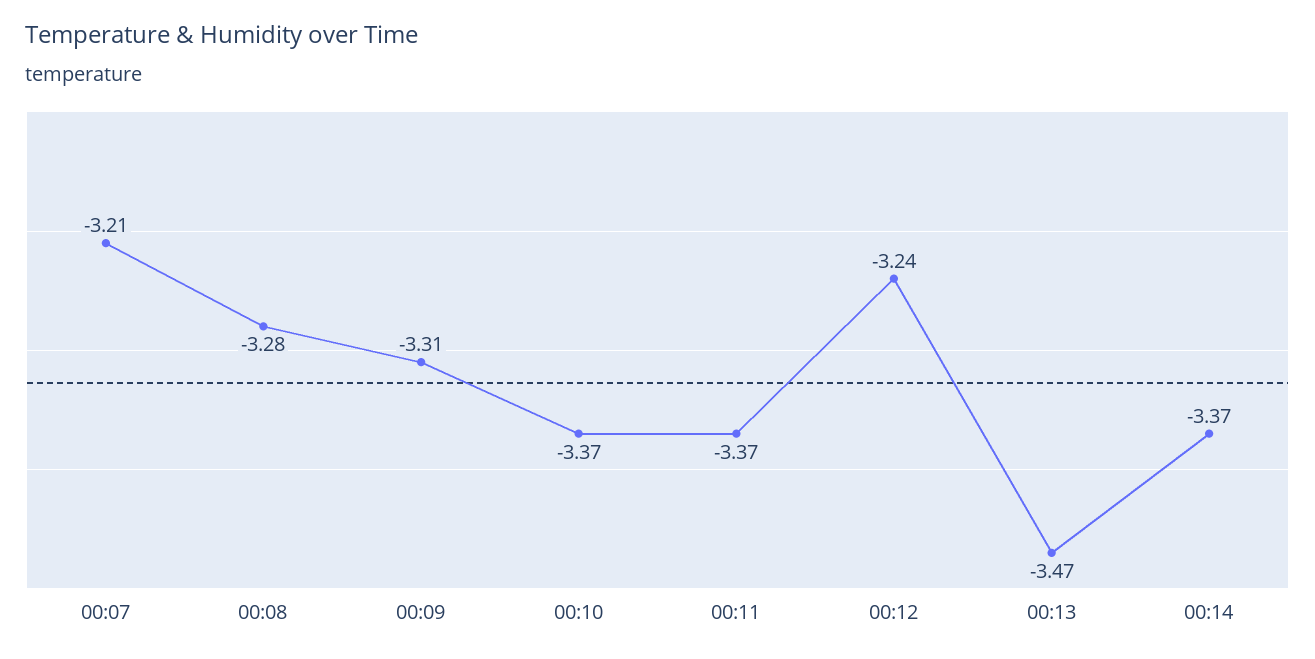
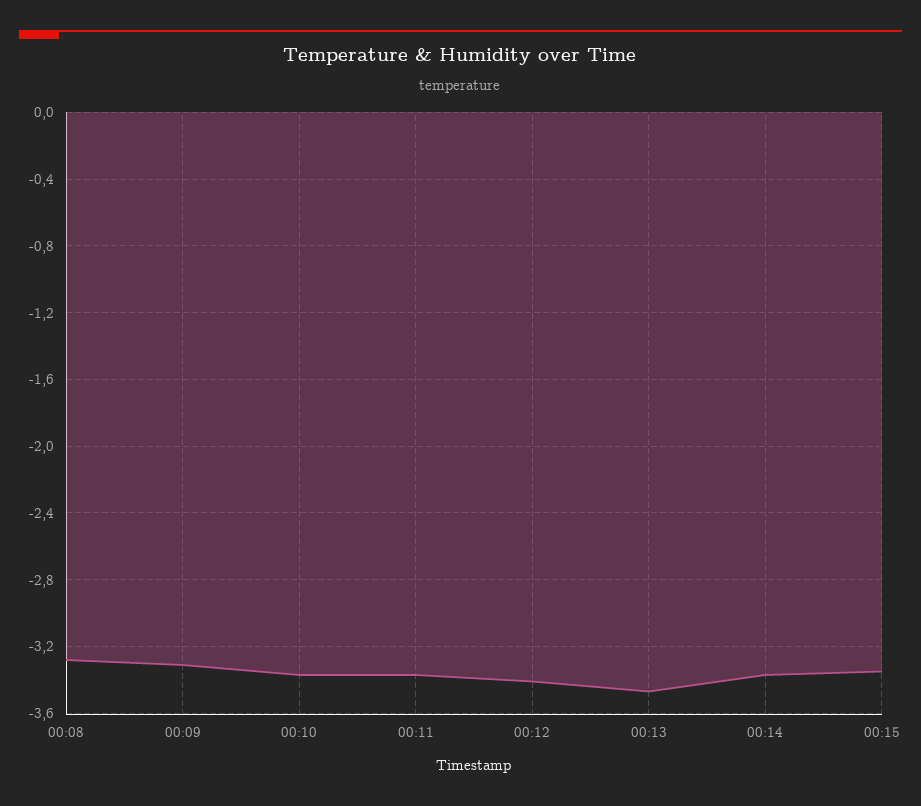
00:07: -3.21 -> none
00:12: -3.24 -> -3.4
00:15: none -> -3.35

